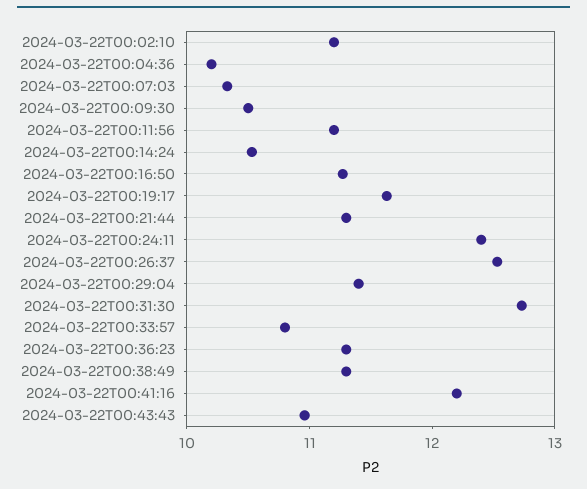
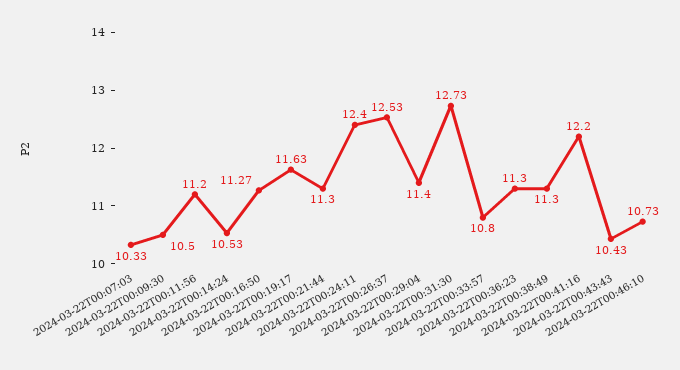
2024-03-22T00:02:10: 11.2 -> none
2024-03-22T00:04:36: 10.2 -> none
2024-03-22T00:43:43: 11 -> 10.43
2024-03-22T00:46:10: none -> 10.73

